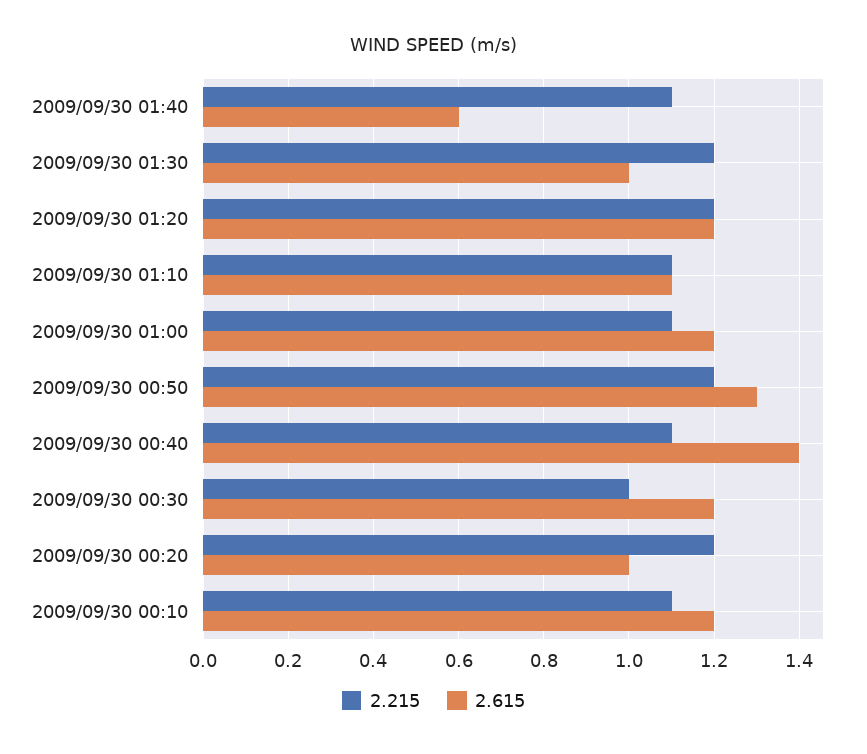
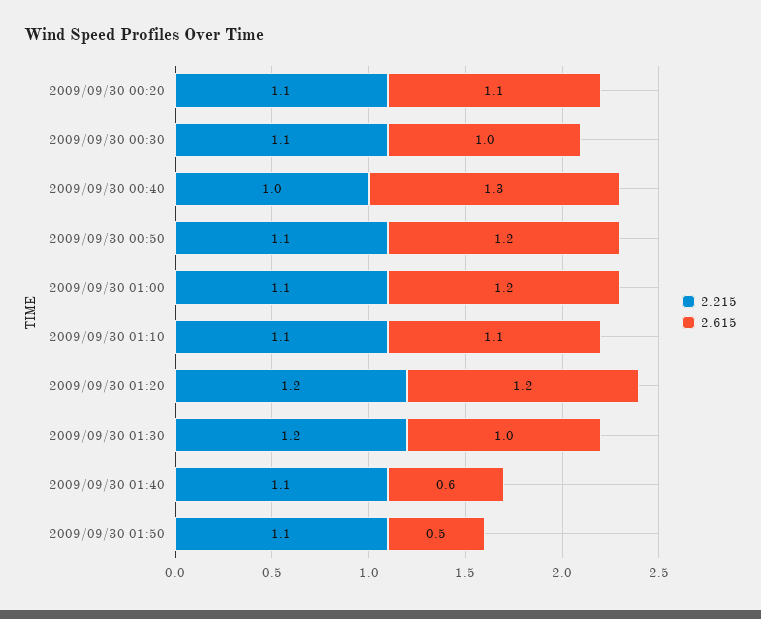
2.215, 2009/09/30 00:50: 1.2 -> 1.1
2.615, 2009/09/30 00:50: 1.3 -> 1.2
2.215, 2009/09/30 00:40: 1.1 -> 1
2.615, 2009/09/30 00:40: 1.4 -> 1.3
2.215, 2009/09/30 00:30: 1 -> 1.1
2.615, 2009/09/30 00:30: 1.2 -> 1
2.215, 2009/09/30 00:20: 1.2 -> 1.1
2.615, 2009/09/30 00:20: 1 -> 1.1
2.215, 2009/09/30 00:10: 1.1 -> none
2.615, 2009/09/30 00:10: 1.2 -> none
2.215, 2009/09/30 01:50: none -> 1.1
2.615, 2009/09/30 01:50: none -> 0.5

